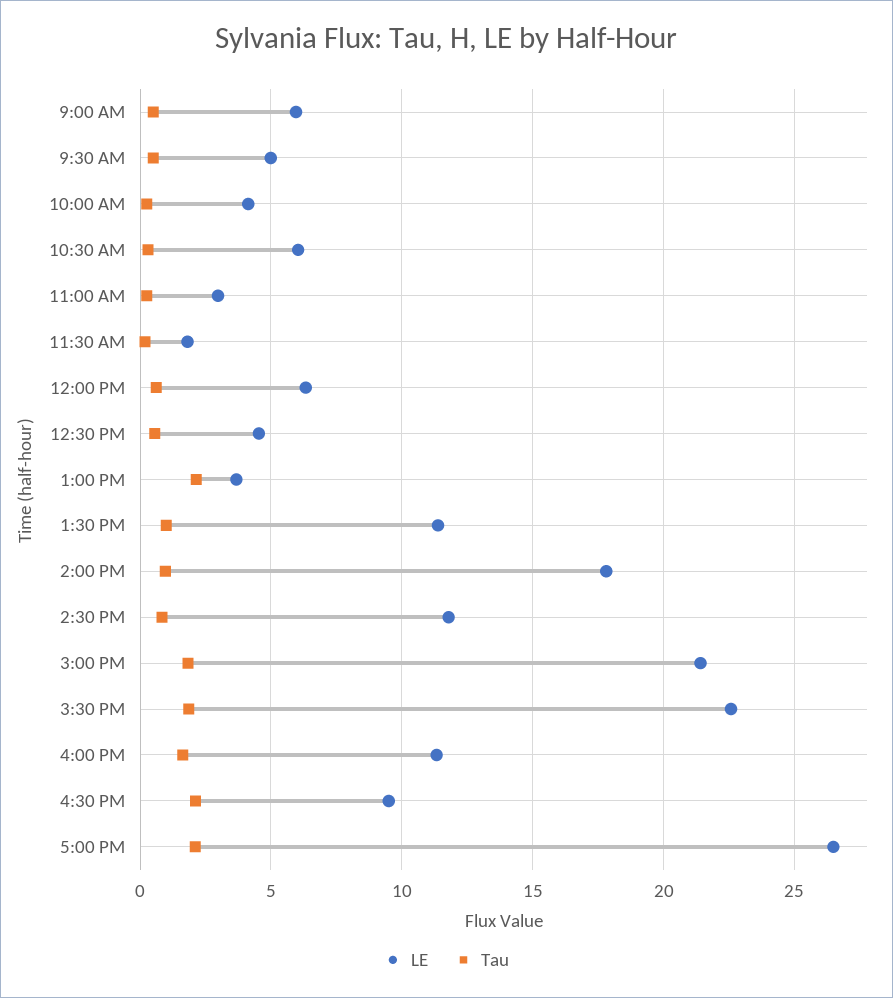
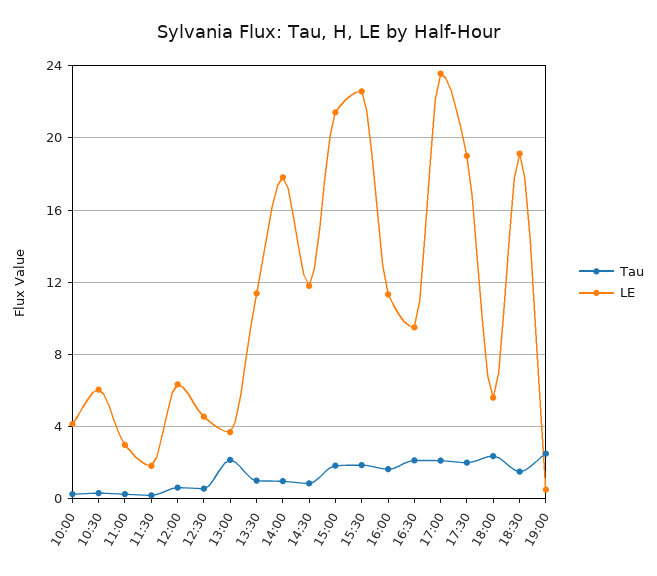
LE, 9:00 AM: 6 -> none
Tau, 9:00 AM: 0.5 -> none
LE, 9:30 AM: 5 -> none
Tau, 9:30 AM: 0.5 -> none
LE, 5:00 PM: 26.5 -> 23.5
Tau, 17:30: none -> 2
LE, 17:30: none -> 19
Tau, 18:00: none -> 2.5
LE, 18:00: none -> 5.5
Tau, 18:30: none -> 1.5
LE, 18:30: none -> 19
Tau, 19:00: none -> 2.5
LE, 19:00: none -> 0.5

